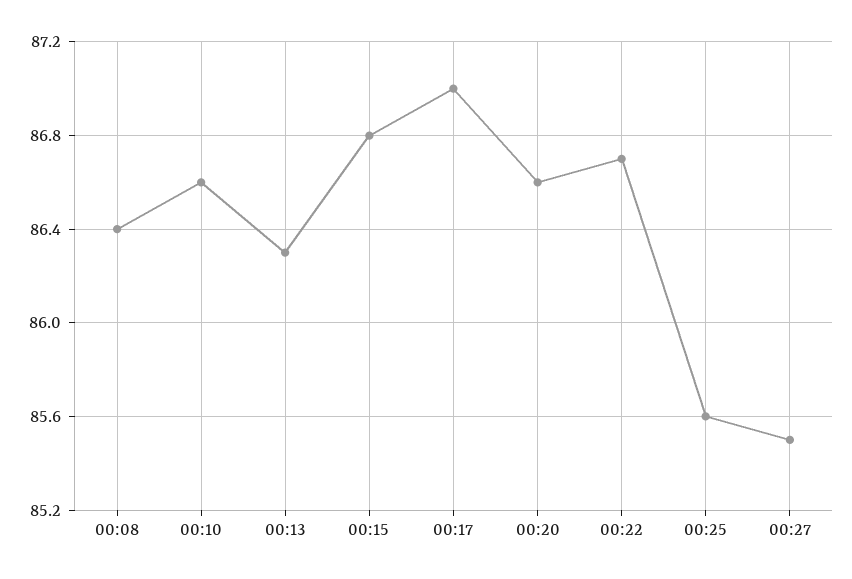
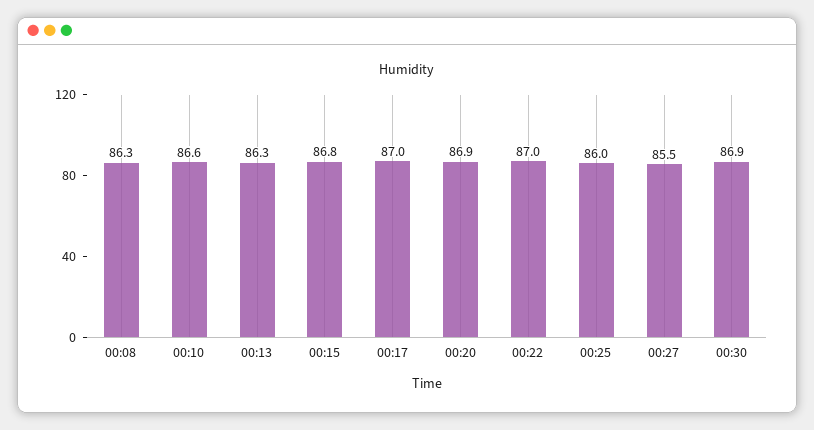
00:08: 86.4 -> 86.3
00:20: 86.6 -> 86.9
00:22: 86.7 -> 87
00:25: 85.6 -> 86
00:30: none -> 86.9

